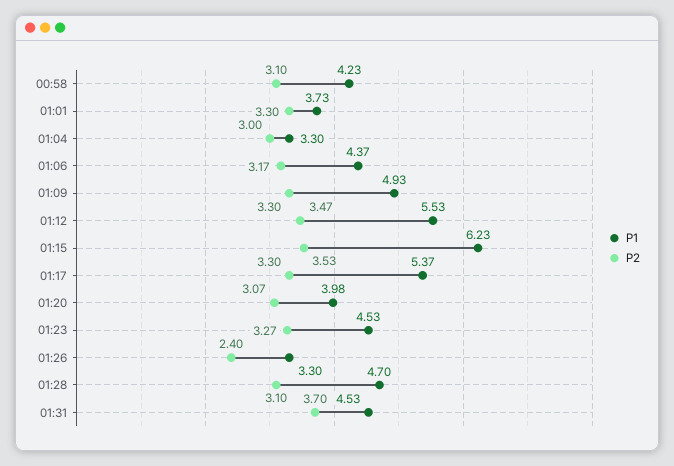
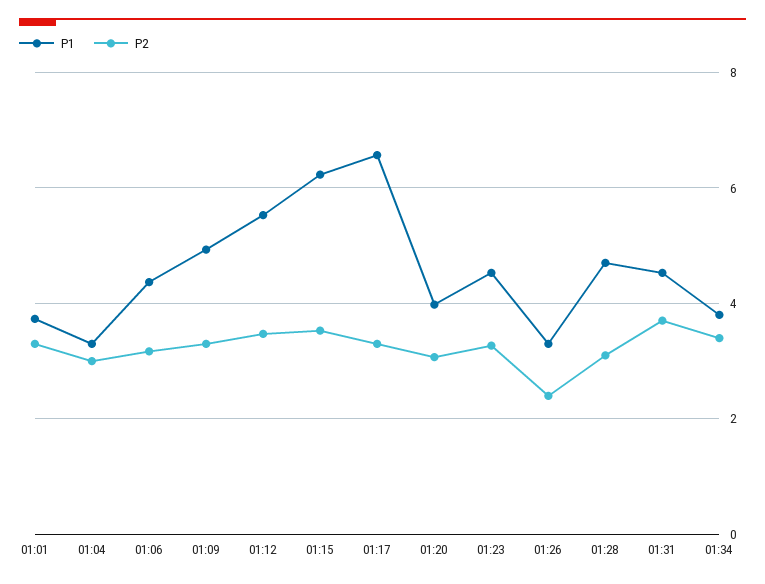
P1, 00:58: 4.23 -> none
P2, 00:58: 3.1 -> none
P1, 01:17: 5.37 -> 6.6
P1, 01:34: none -> 3.8
P2, 01:34: none -> 3.4

